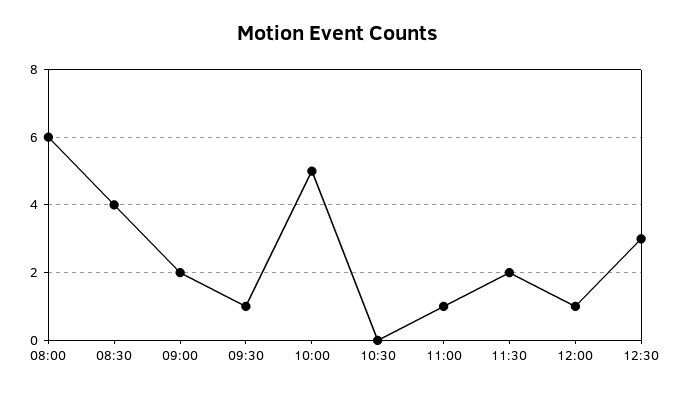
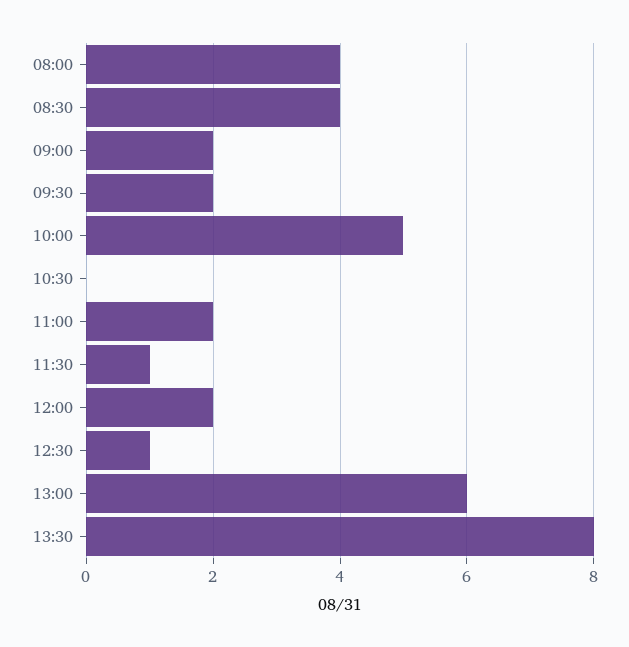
08:00: 6 -> 4
09:30: 1 -> 2
11:00: 1 -> 2
11:30: 2 -> 1
12:00: 1 -> 2
12:30: 3 -> 1
13:00: none -> 6
13:30: none -> 8

